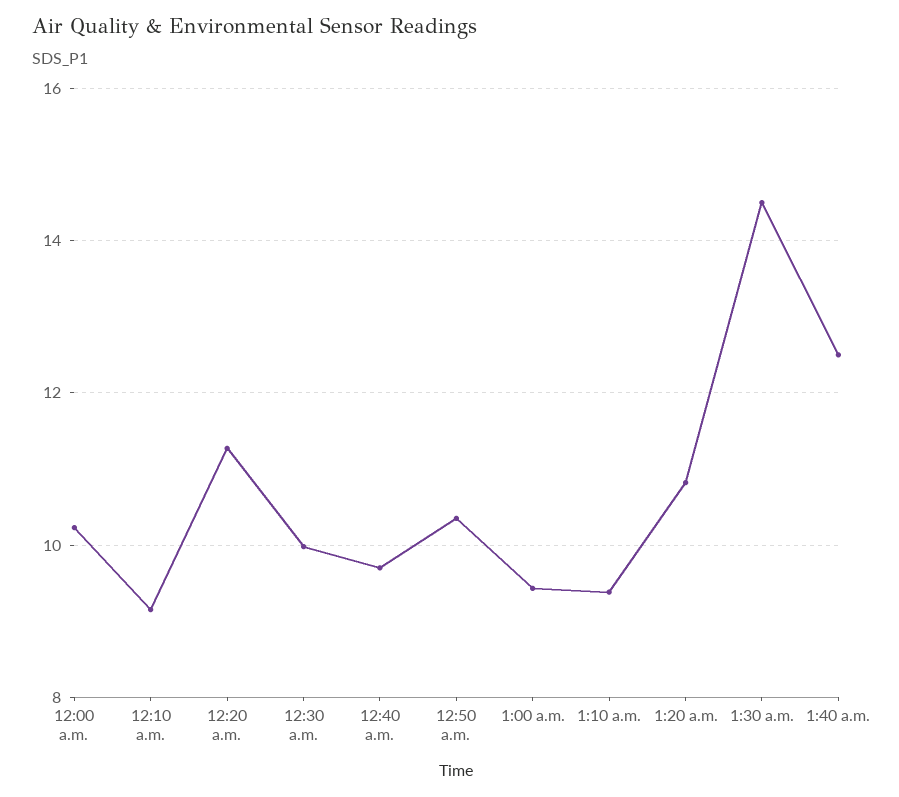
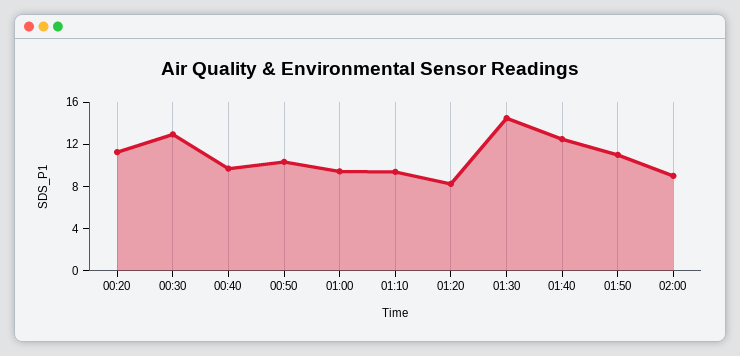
12:00 a.m.: 10.2 -> none
12:10 a.m.: 9.2 -> none
12:30 a.m.: 10 -> 13
1:20 a.m.: 10.8 -> 8
01:50: none -> 11
02:00: none -> 9

